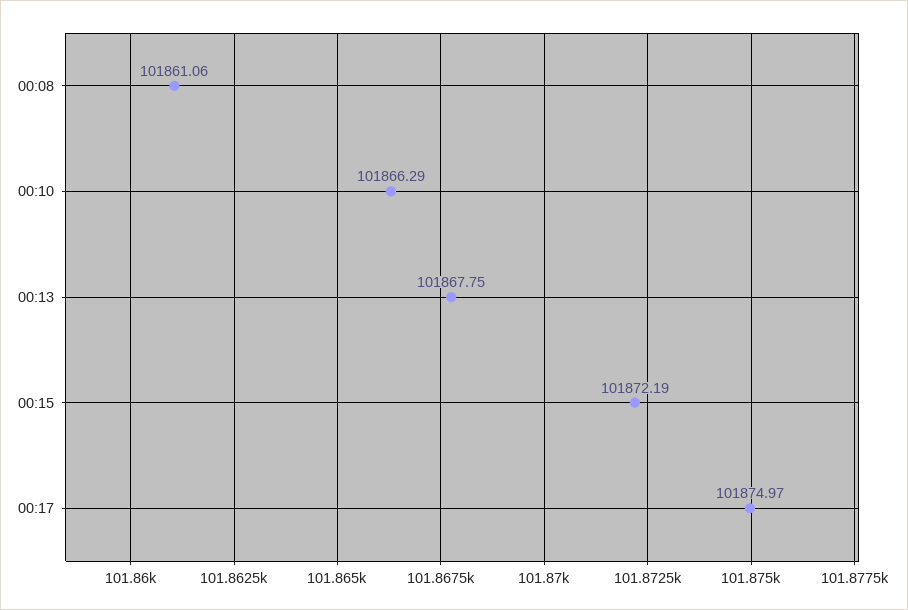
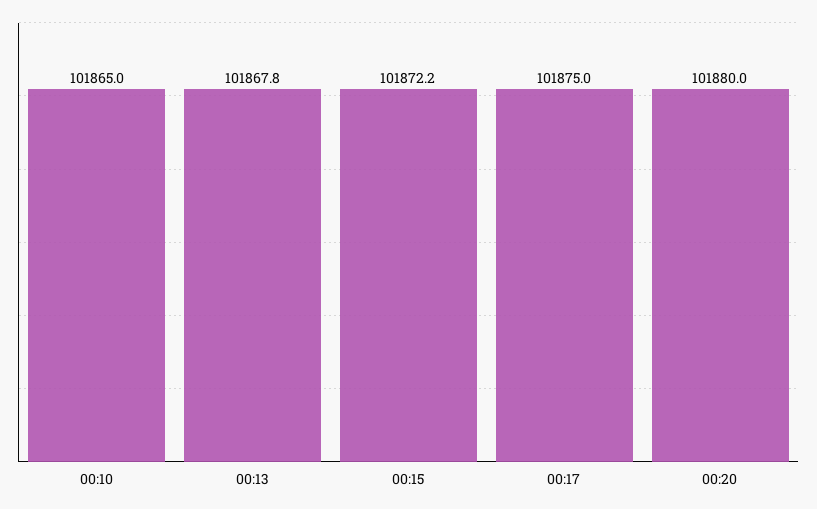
00:08: 101861.06 -> none
00:10: 101866.29 -> 101865
00:20: none -> 101880

